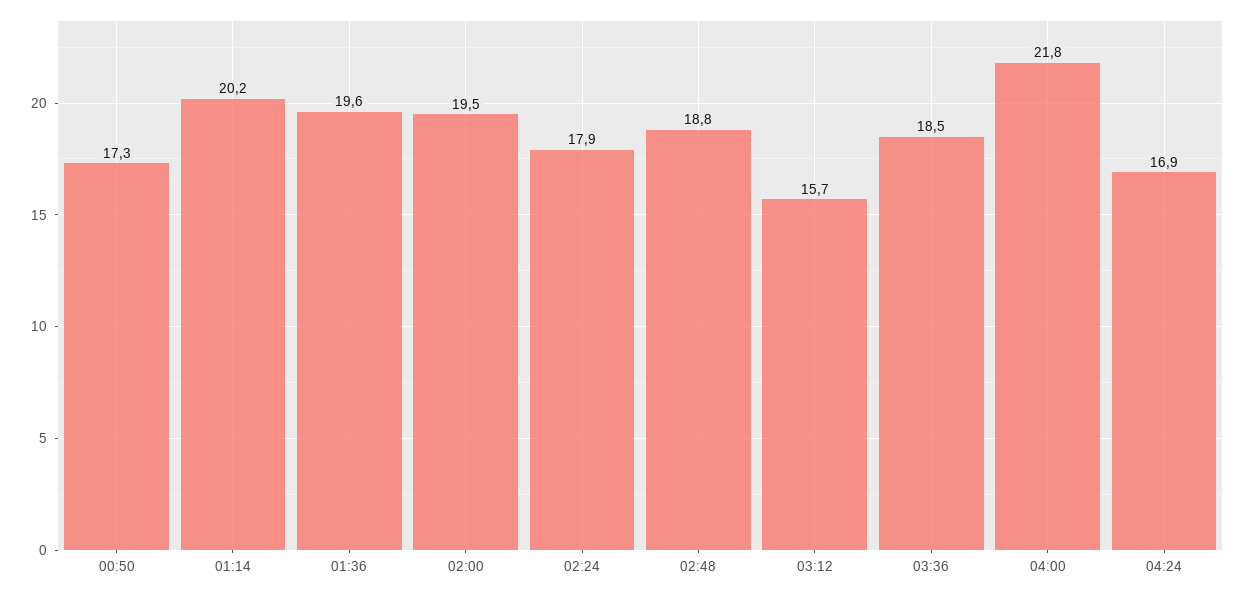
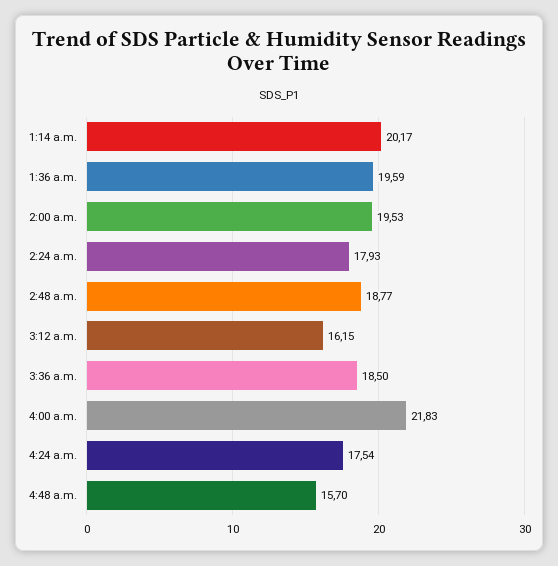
00:50: 17.3 -> none
03:12: 15.7 -> 16.15
04:24: 16.9 -> 17.54
4:48 a.m.: none -> 15.7

